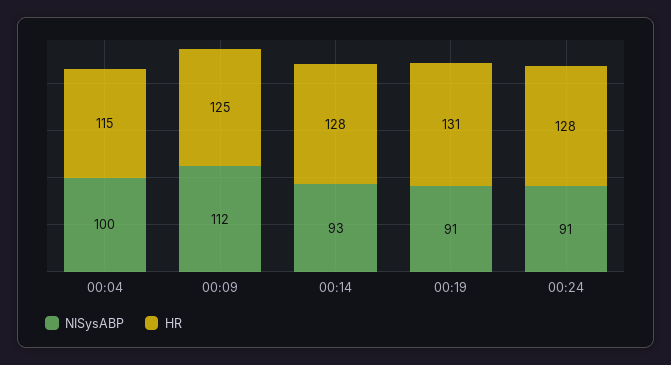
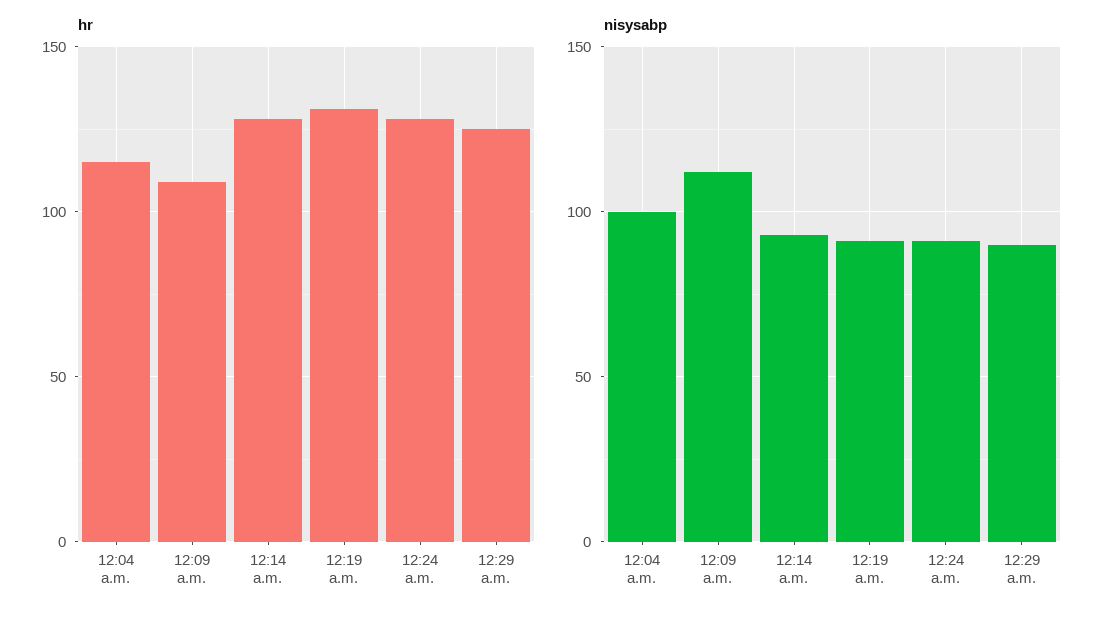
HR, 00:09: 125 -> 110
HR, 12:29 a.m.: none -> 125
NISysABP, 12:29 a.m.: none -> 90

